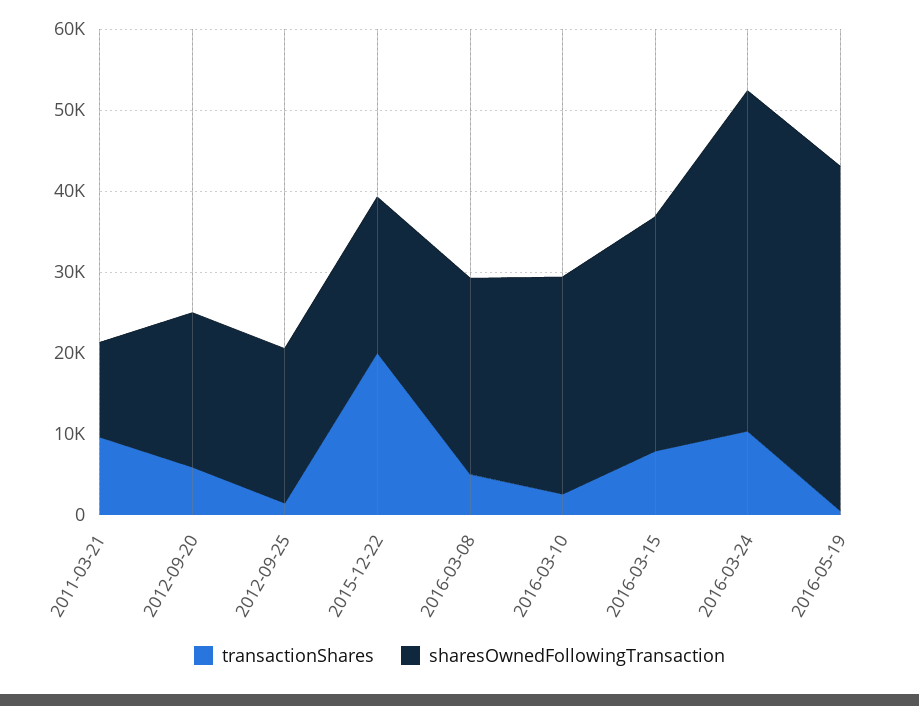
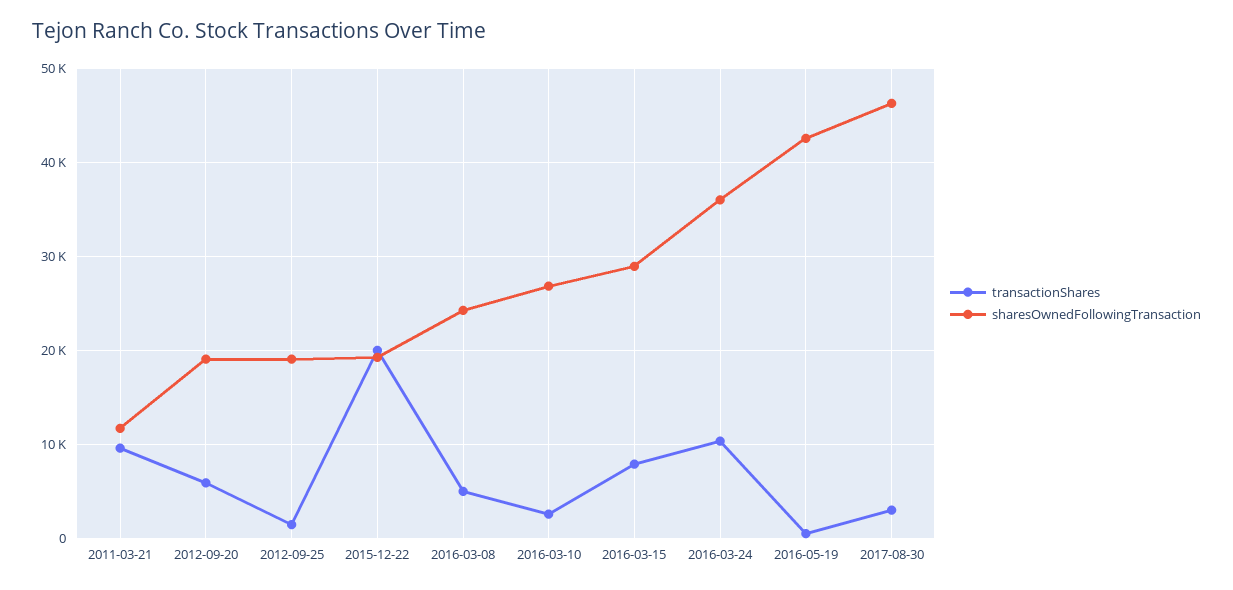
sharesOwnedFollowingTransaction, 2016-03-24: 42000 -> 36000
transactionShares, 2017-08-30: none -> 3000
sharesOwnedFollowingTransaction, 2017-08-30: none -> 46000

